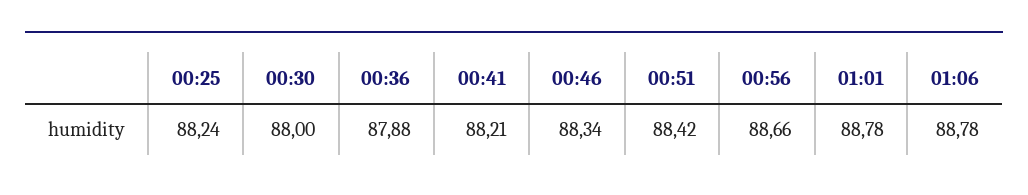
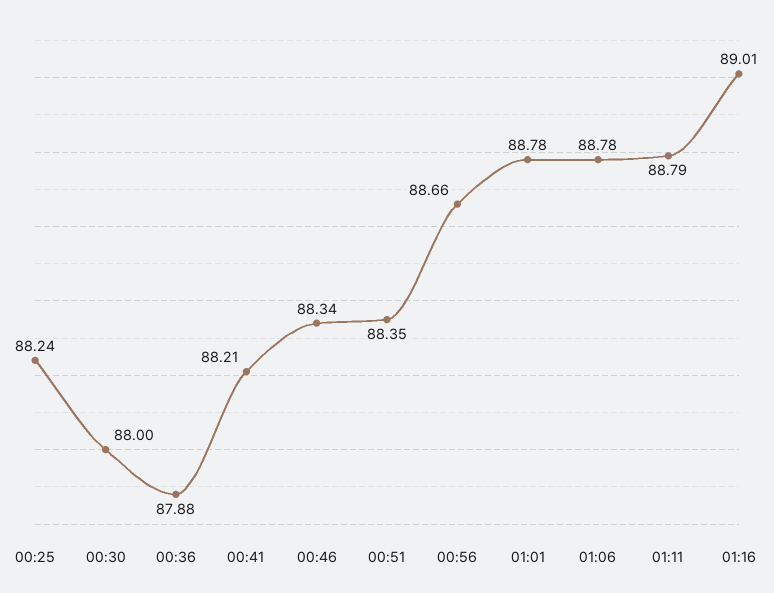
00:51: 88.42 -> 88.35
01:11: none -> 88.79
01:16: none -> 89.01

